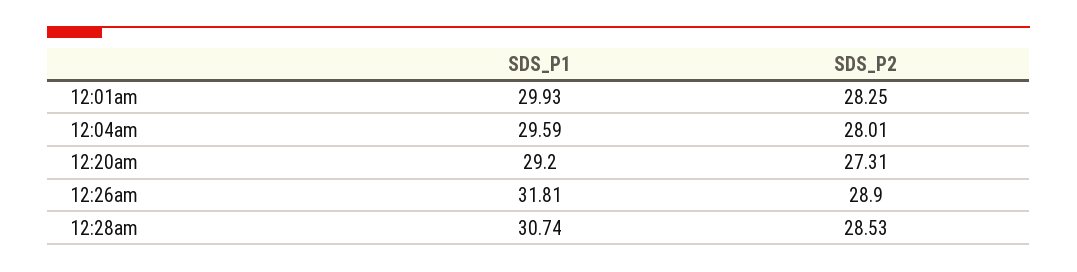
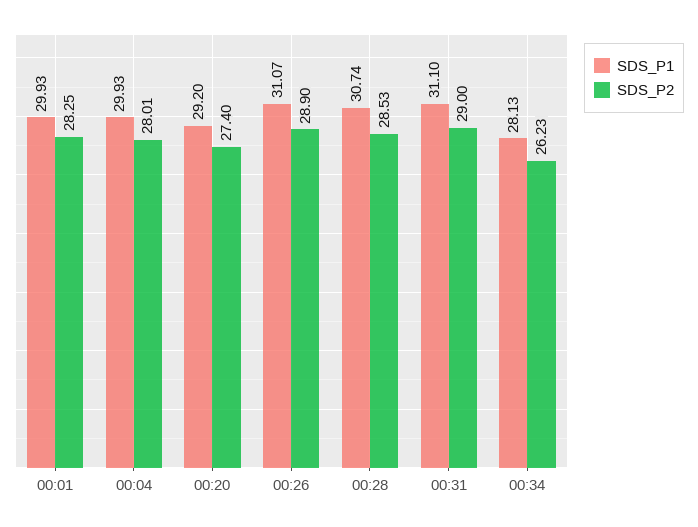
SDS_P1, 12:04am: 29.59 -> 29.93
SDS_P2, 12:20am: 27.31 -> 27.4
SDS_P1, 12:26am: 31.81 -> 31.07
SDS_P1, 00:31: none -> 31.1
SDS_P2, 00:31: none -> 29
SDS_P1, 00:34: none -> 28.13
SDS_P2, 00:34: none -> 26.23

